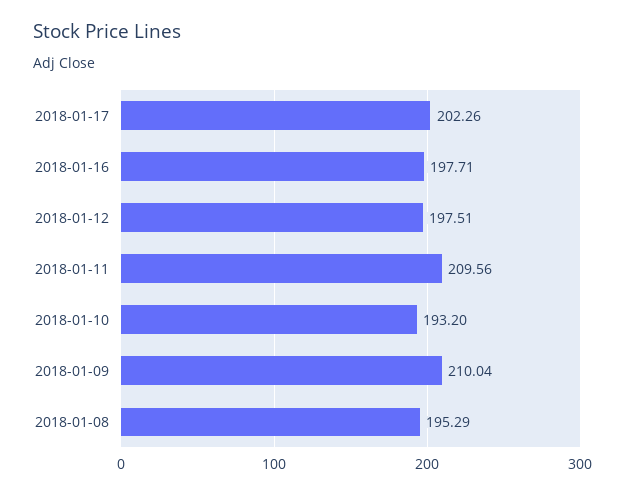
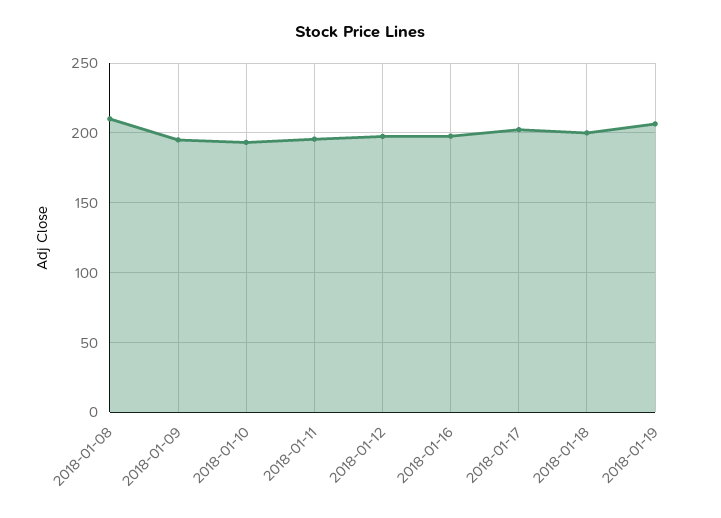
2018-01-11: 209.56 -> 195
2018-01-09: 210.04 -> 195
2018-01-08: 195.29 -> 210
2018-01-18: none -> 200
2018-01-19: none -> 205

